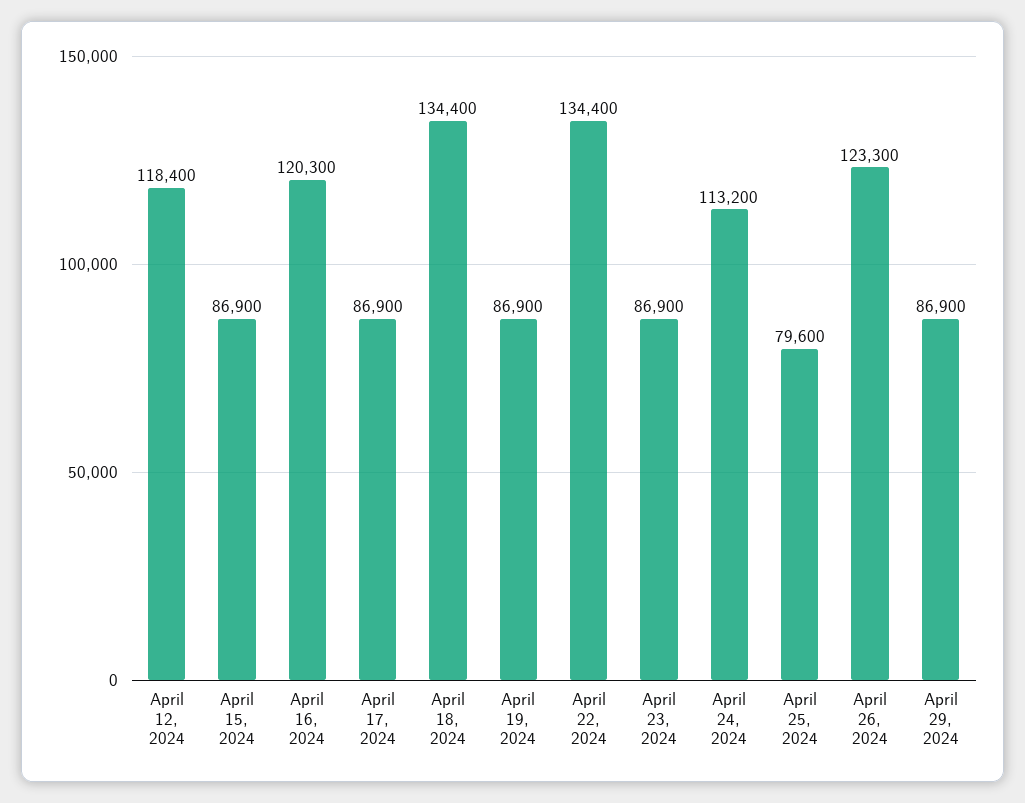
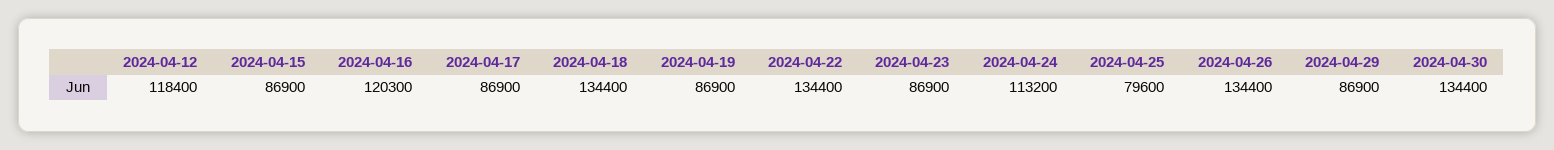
April 26, 2024: 123300 -> 134400
2024-04-30: none -> 134400

